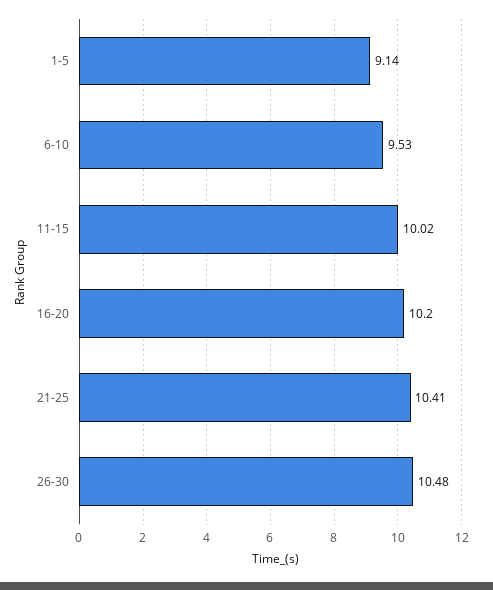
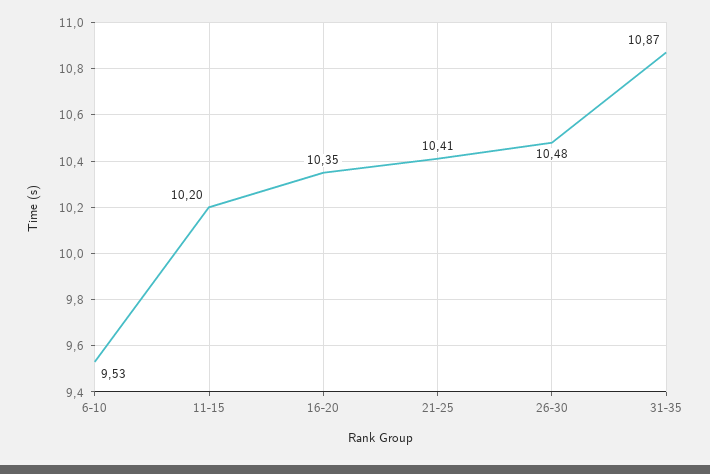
1-5: 9.14 -> none
11-15: 10.02 -> 10.2
16-20: 10.2 -> 10.35
31-35: none -> 10.87

